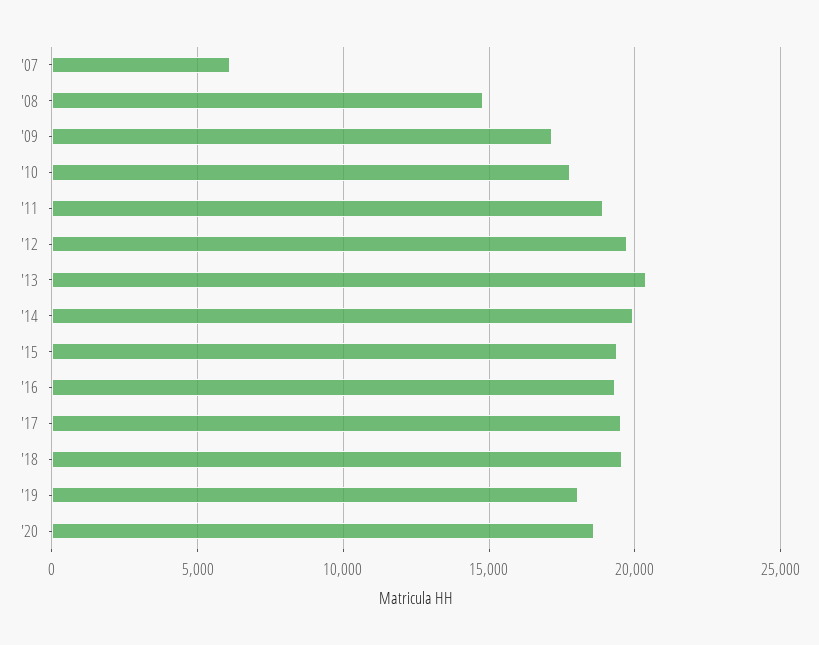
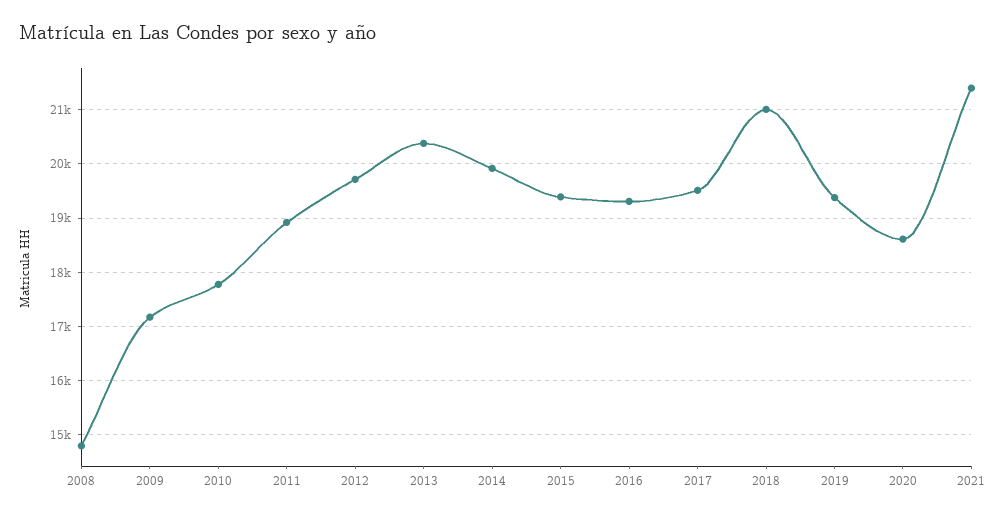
'07: 6000 -> none
'18: 19500 -> 21000
'19: 18000 -> 19400
2021: none -> 21400

